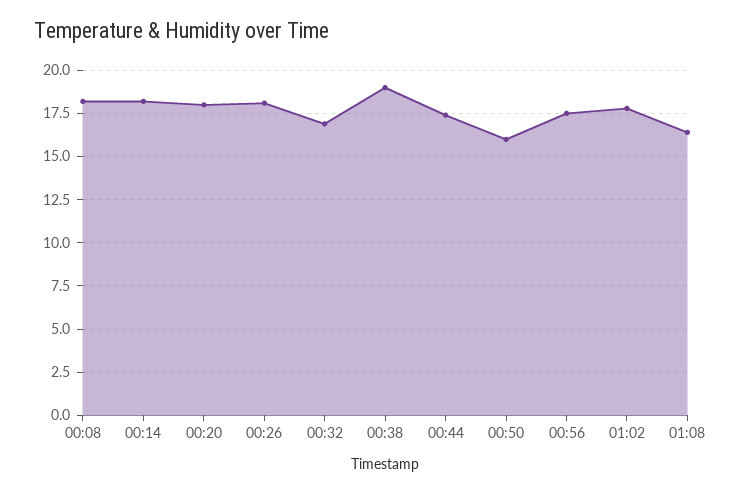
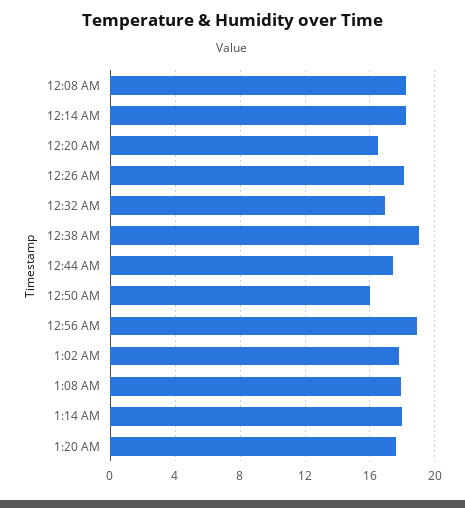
00:20: 18 -> 16.5
00:56: 17.5 -> 19
01:08: 16.5 -> 18
1:14 AM: none -> 18
1:20 AM: none -> 17.5

